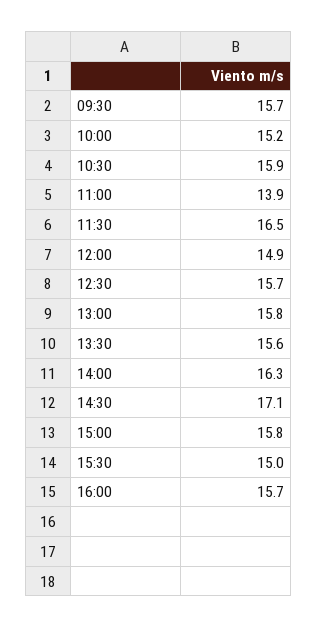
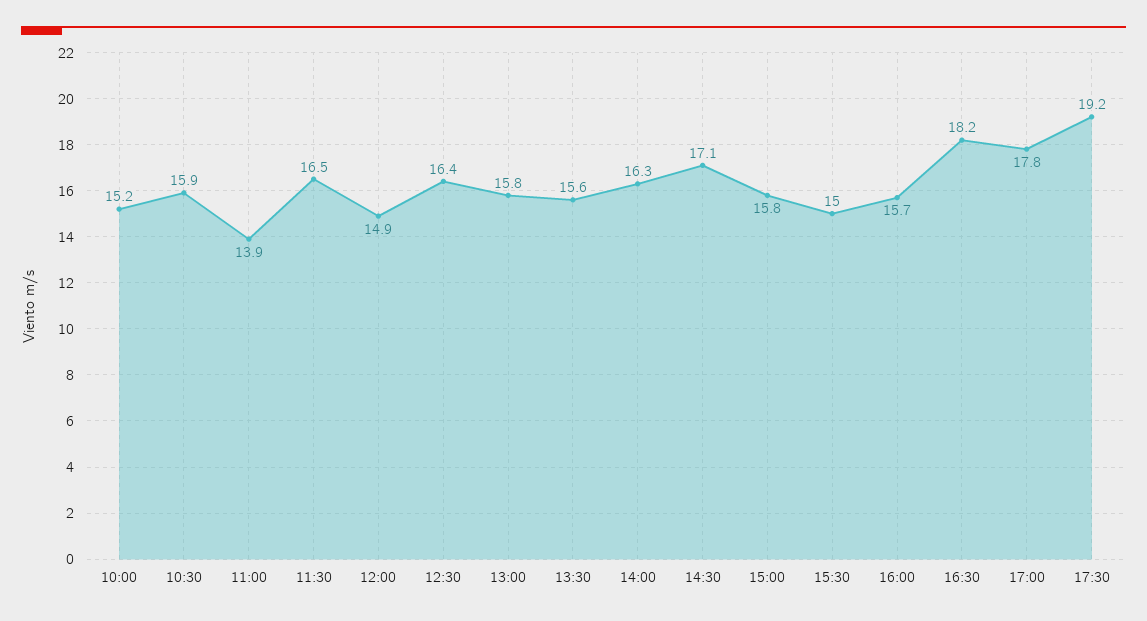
09:30: 15.7 -> none
12:30: 15.7 -> 16.4
16:30: none -> 18.2
17:00: none -> 17.8
17:30: none -> 19.2

